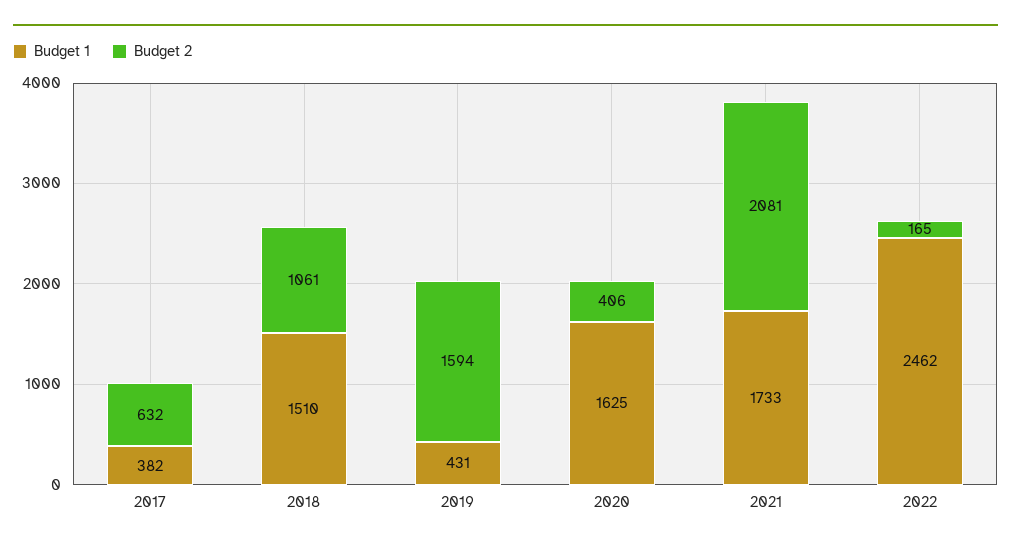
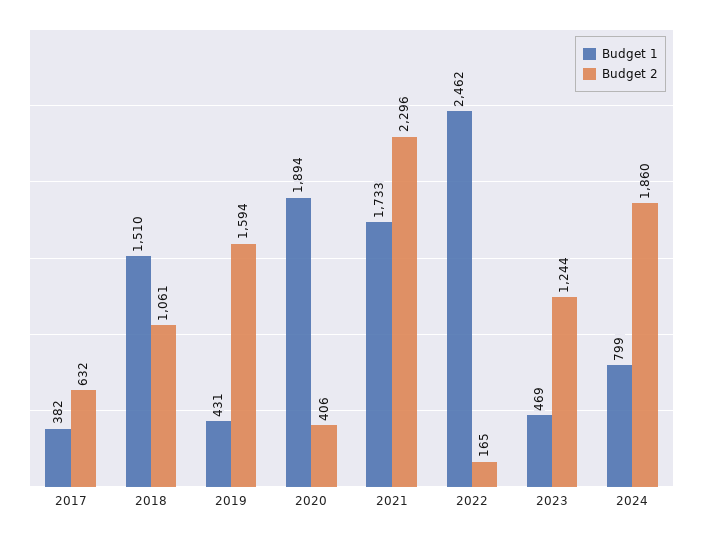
Budget 1, 2020: 1625 -> 1894
Budget 2, 2021: 2081 -> 2296
Budget 1, 2023: none -> 469
Budget 2, 2023: none -> 1244
Budget 1, 2024: none -> 799
Budget 2, 2024: none -> 1860

